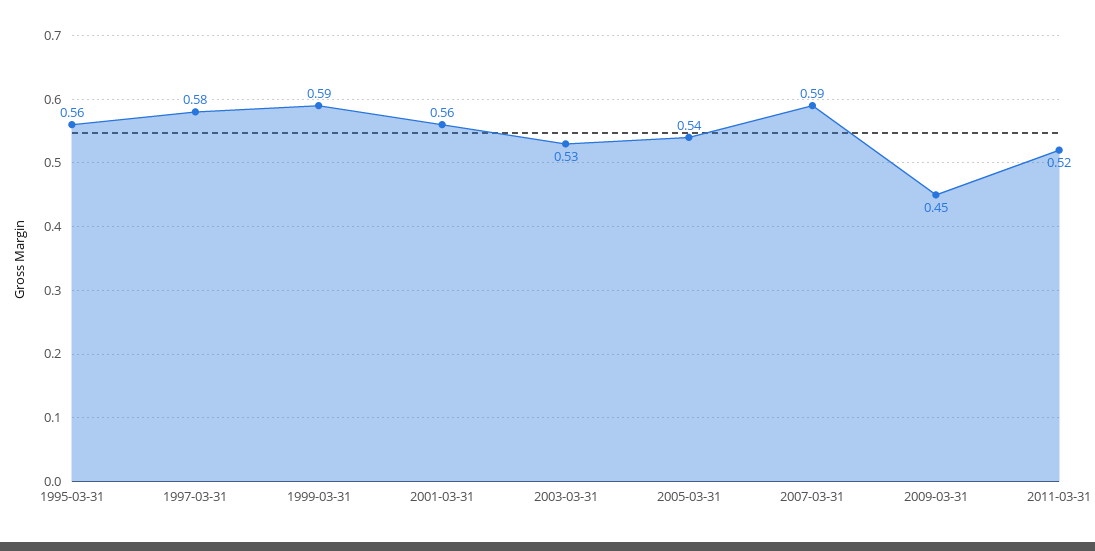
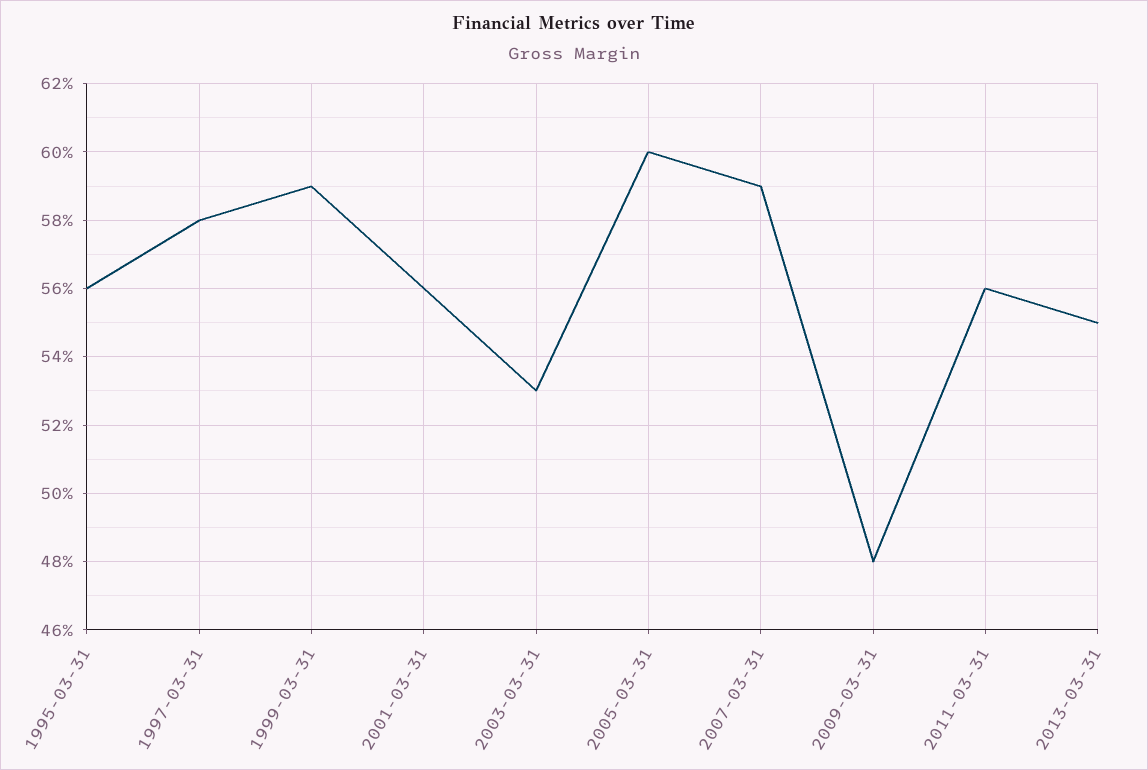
2005-03-31: 0.54 -> 0.6
2009-03-31: 0.45 -> 0.48
2011-03-31: 0.52 -> 0.56
2013-03-31: none -> 0.55

